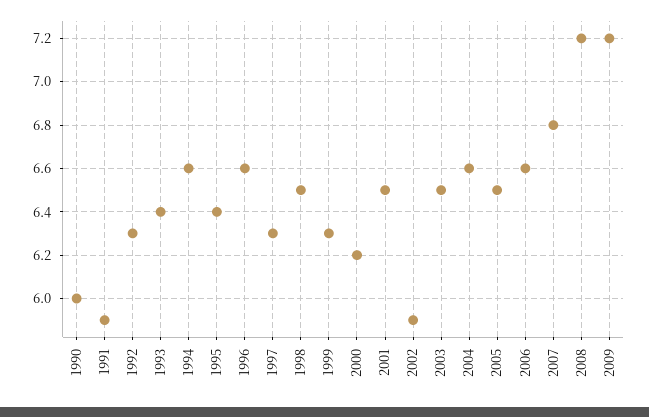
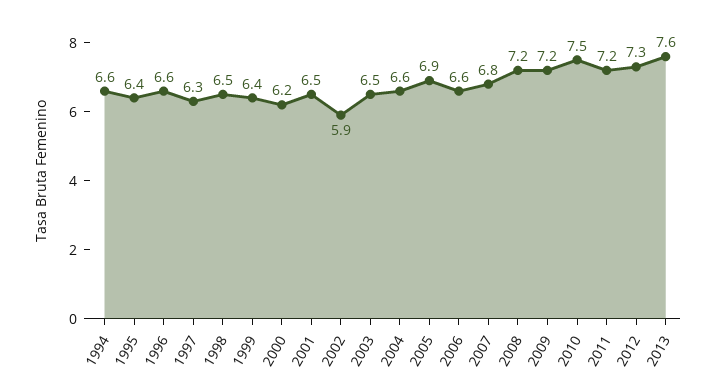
1990: 6 -> none
1991: 5.9 -> none
1992: 6.3 -> none
1993: 6.4 -> none
1999: 6.3 -> 6.4
2005: 6.5 -> 6.9
2010: none -> 7.5
2011: none -> 7.2
2012: none -> 7.3
2013: none -> 7.6

